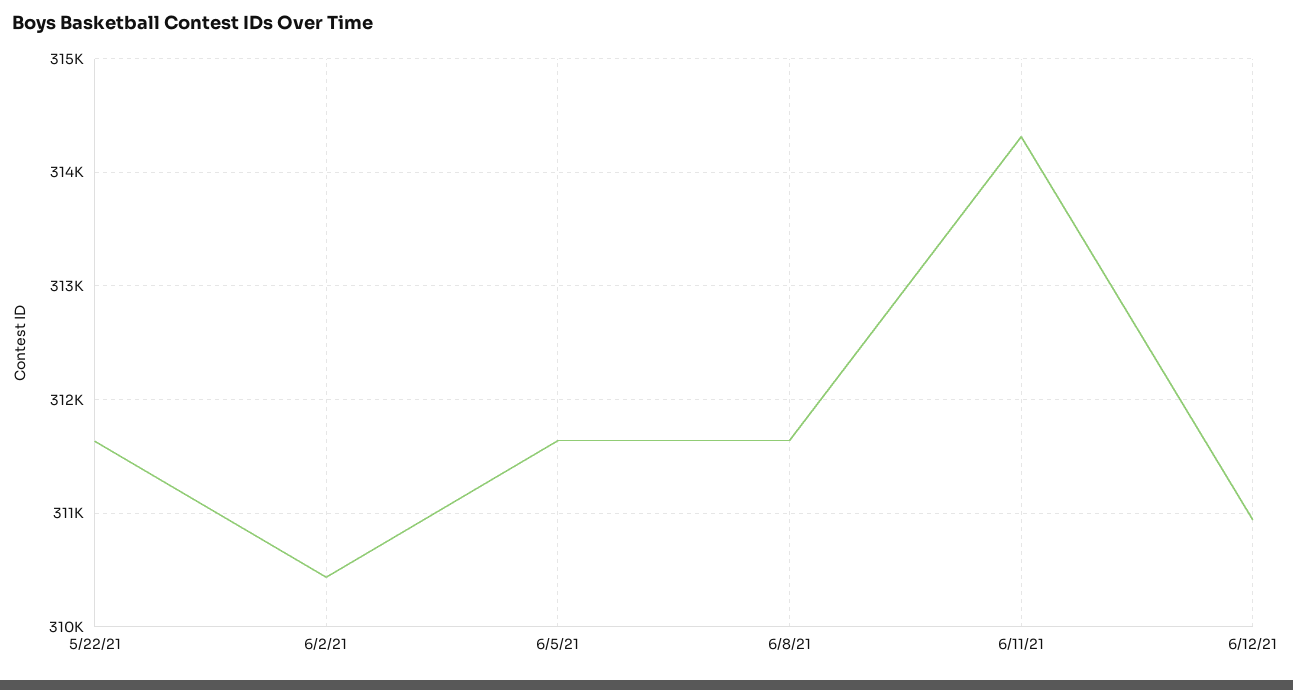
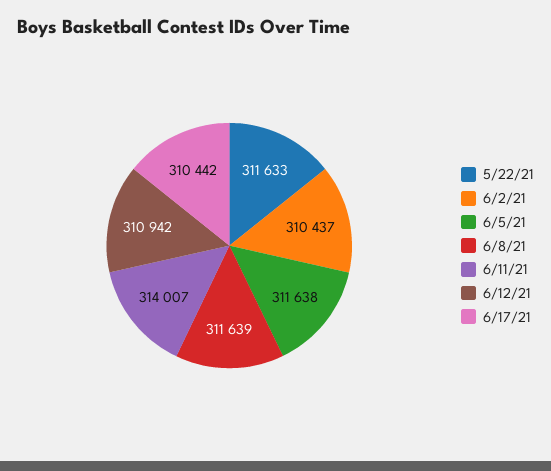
6/11/21: 314300 -> 314007
6/17/21: none -> 310442

